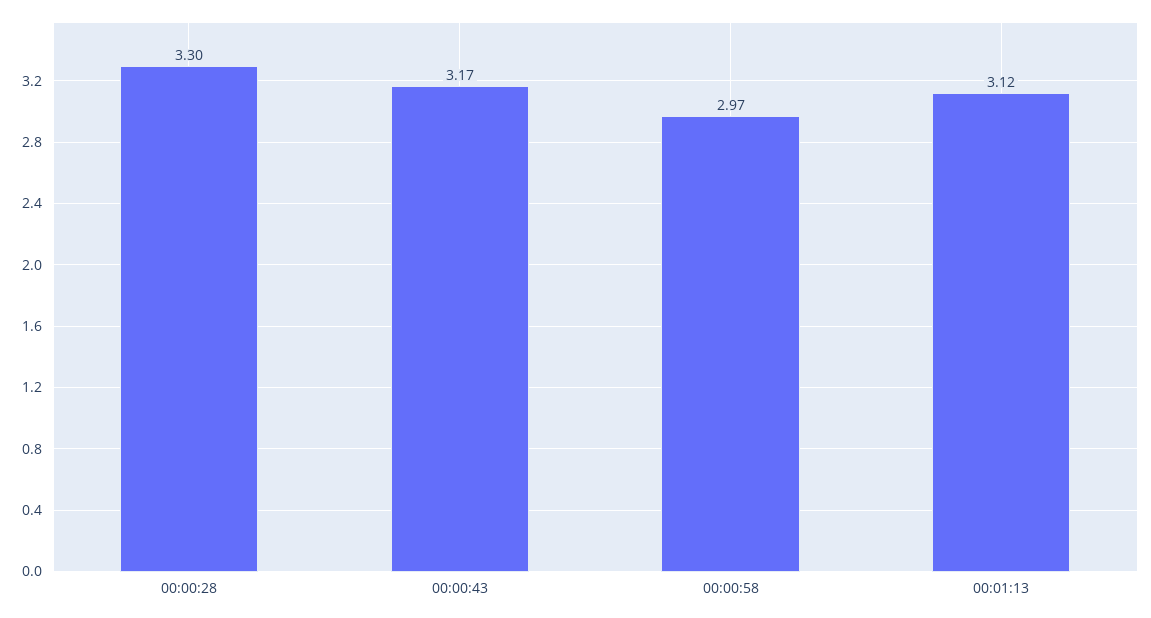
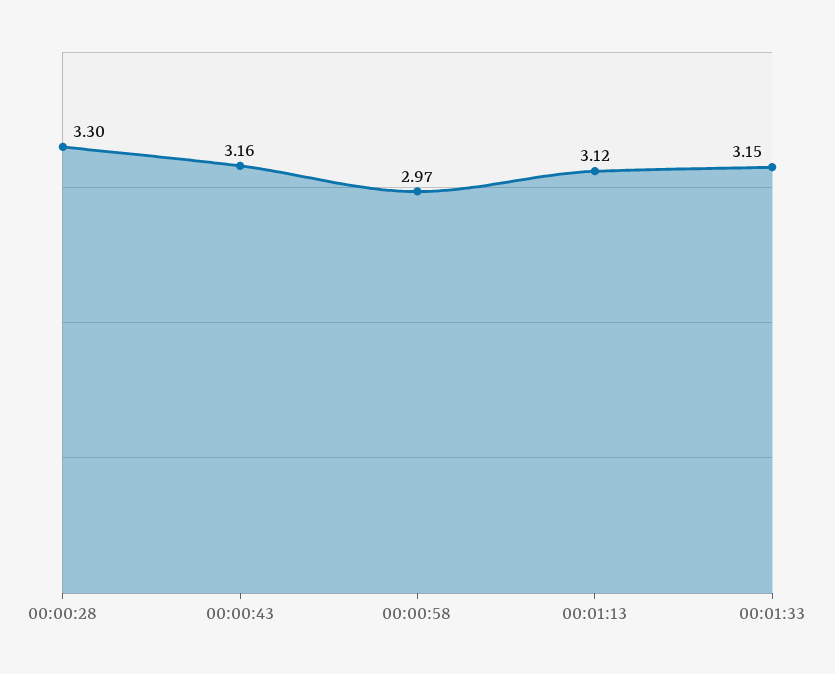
00:00:43: 3.17 -> 3.16
00:01:33: none -> 3.15

